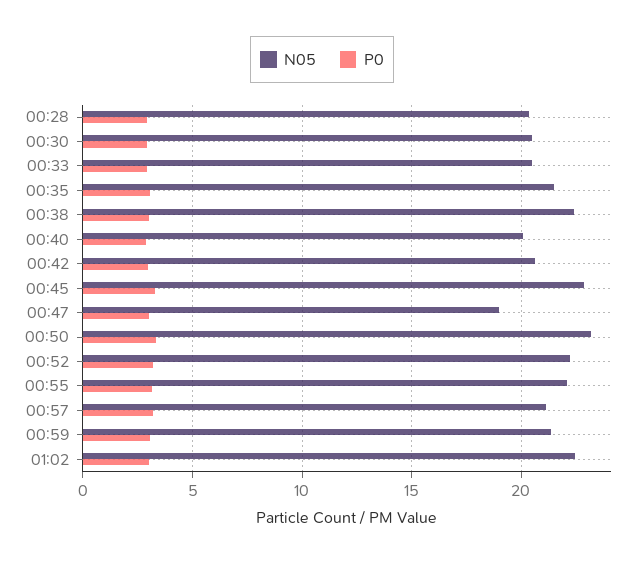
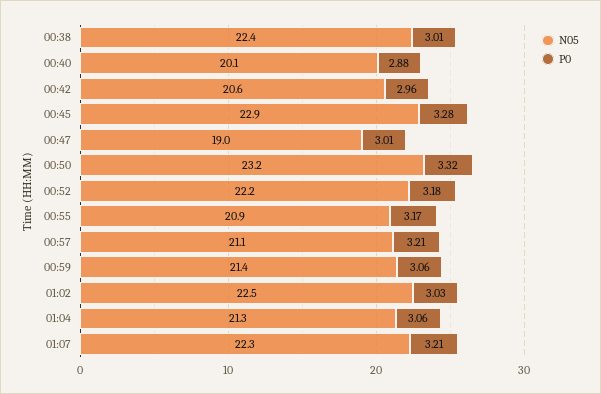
N05, 00:28: 20.5 -> none
P0, 00:28: 3 -> none
N05, 00:30: 20.5 -> none
P0, 00:30: 3 -> none
N05, 00:33: 20.5 -> none
P0, 00:33: 3 -> none
N05, 00:35: 21.5 -> none
P0, 00:35: 3 -> none
N05, 00:55: 22 -> 20.9
N05, 01:04: none -> 21.3
P0, 01:04: none -> 3.06
N05, 01:07: none -> 22.3
P0, 01:07: none -> 3.21

